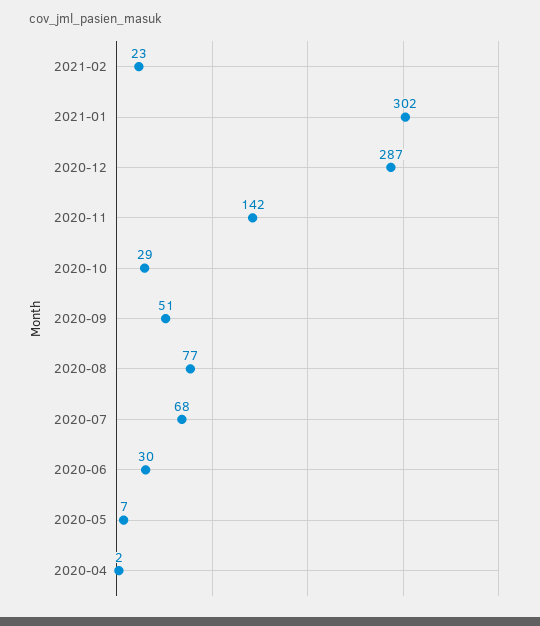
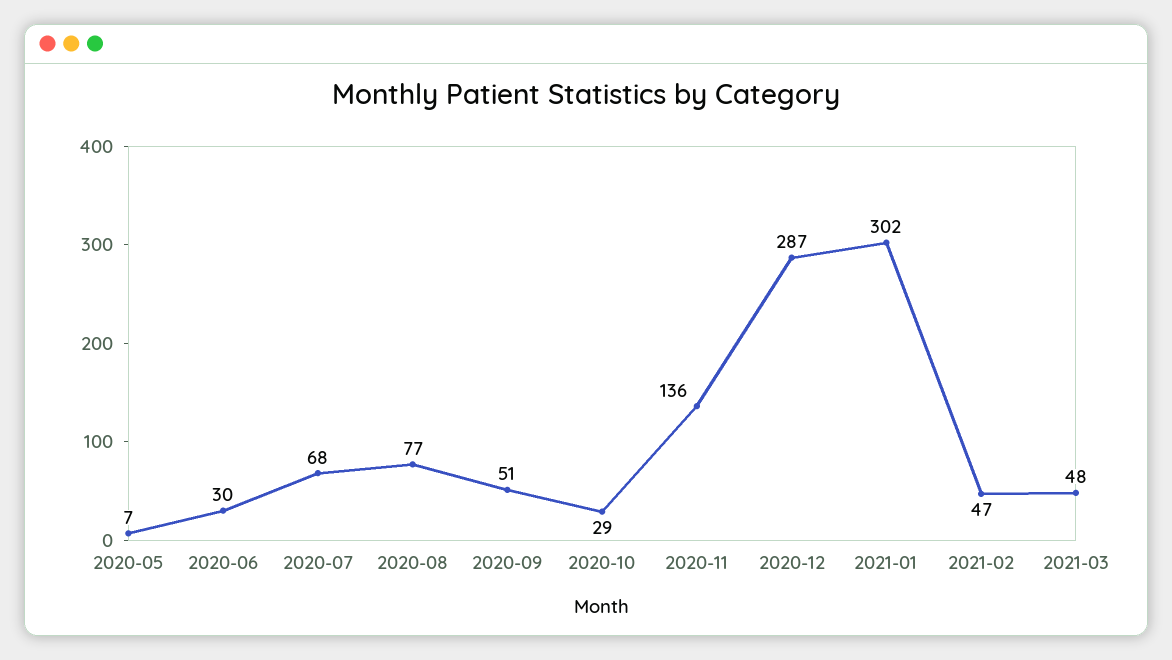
2021-02: 23 -> 47
2020-11: 142 -> 136
2020-04: 2 -> none
2021-03: none -> 48

